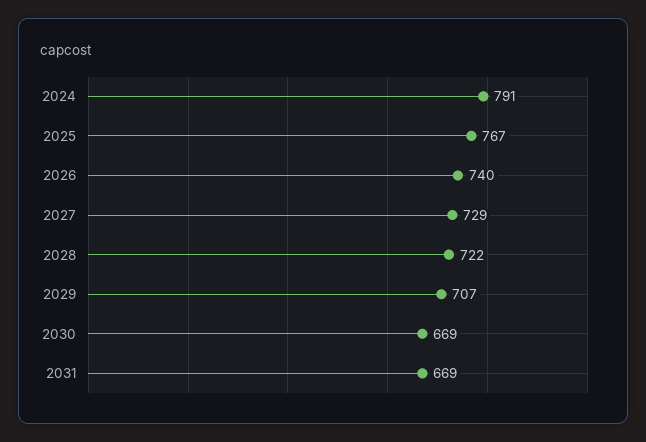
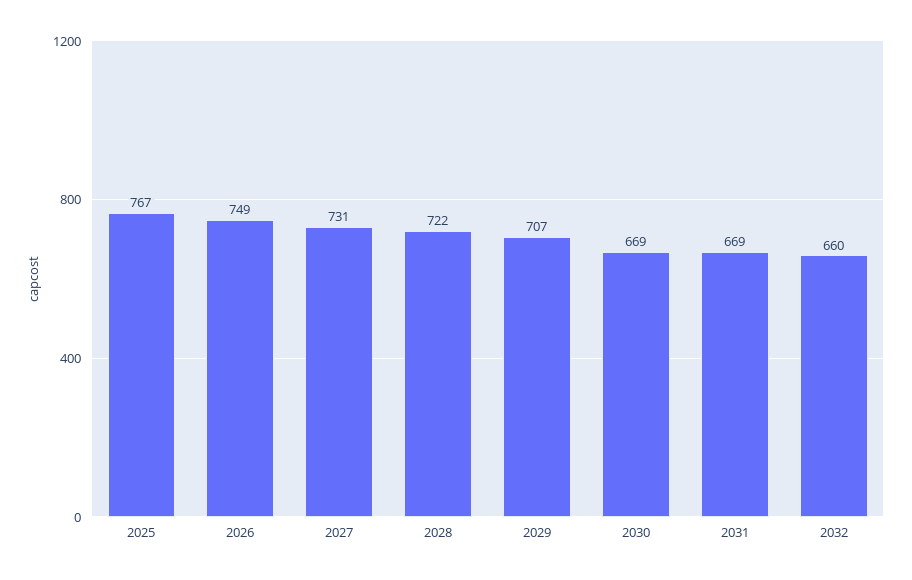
2024: 791 -> none
2026: 740 -> 749
2027: 729 -> 731
2032: none -> 660

